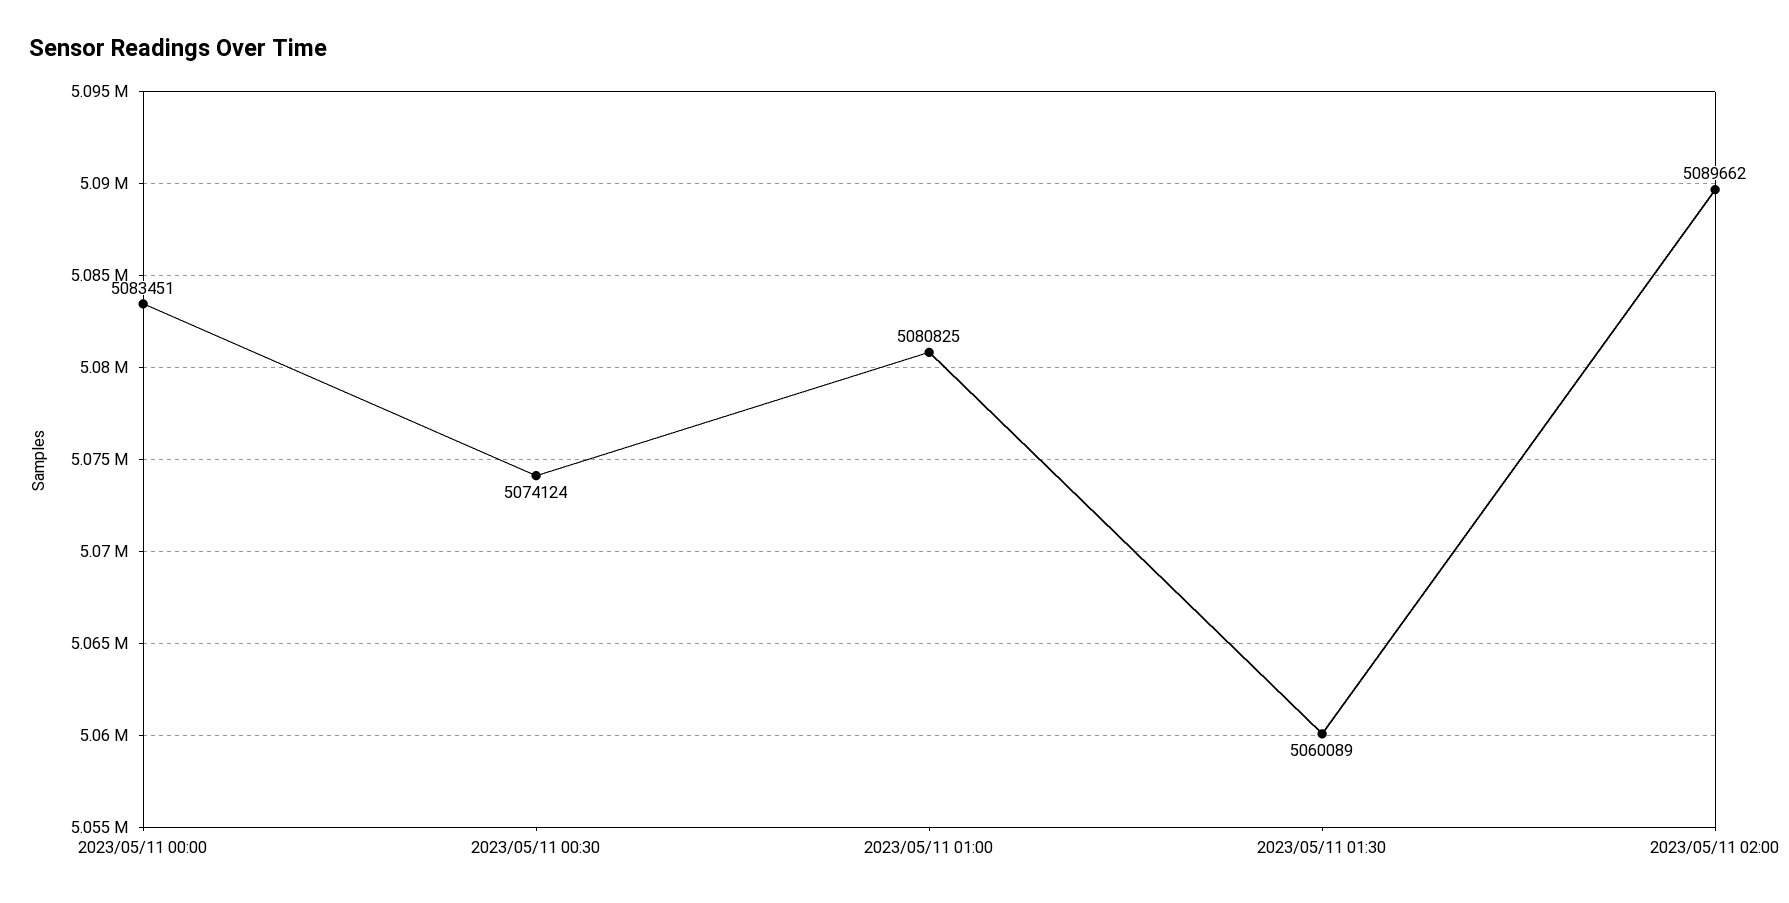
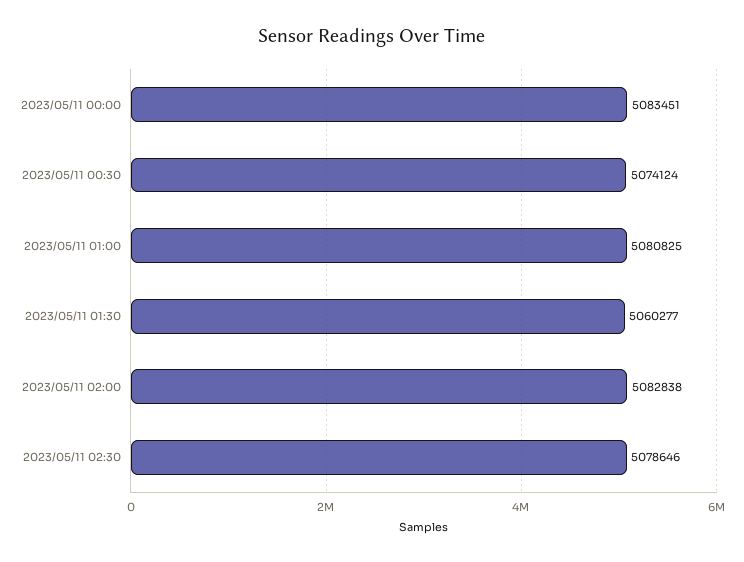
2023/05/11 01:30: 5060089 -> 5060277
2023/05/11 02:00: 5089662 -> 5082838
2023/05/11 02:30: none -> 5078646

